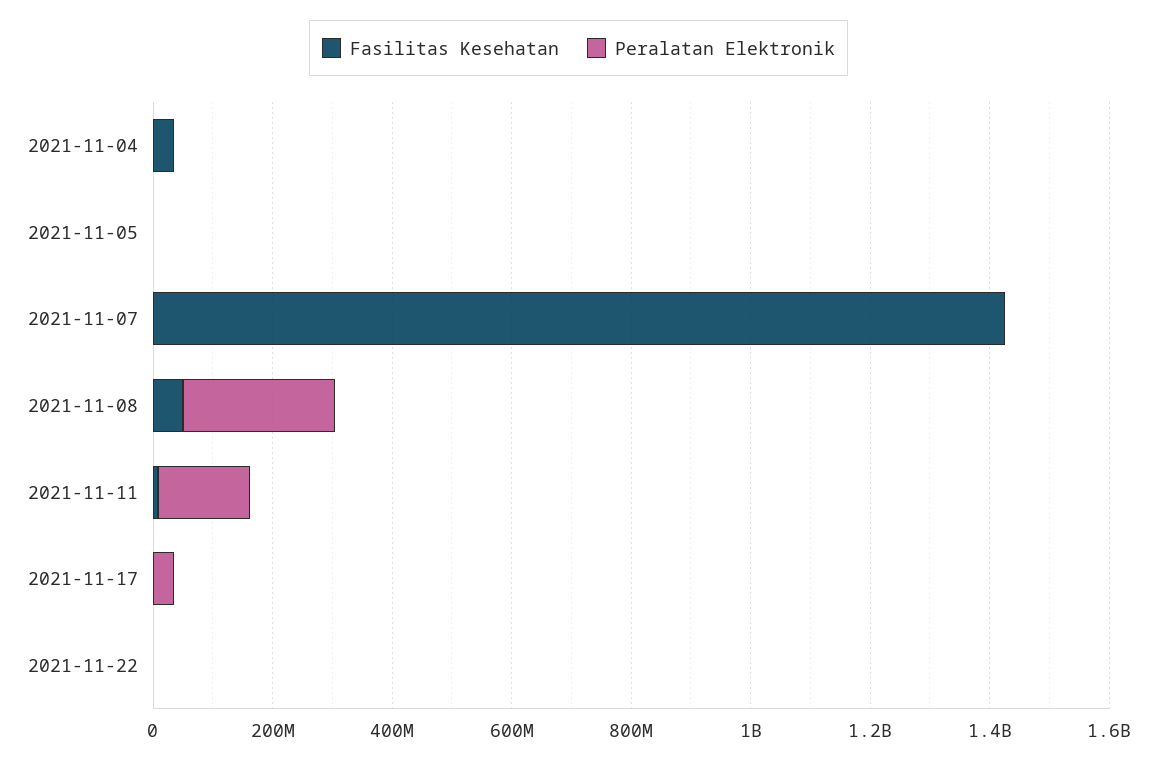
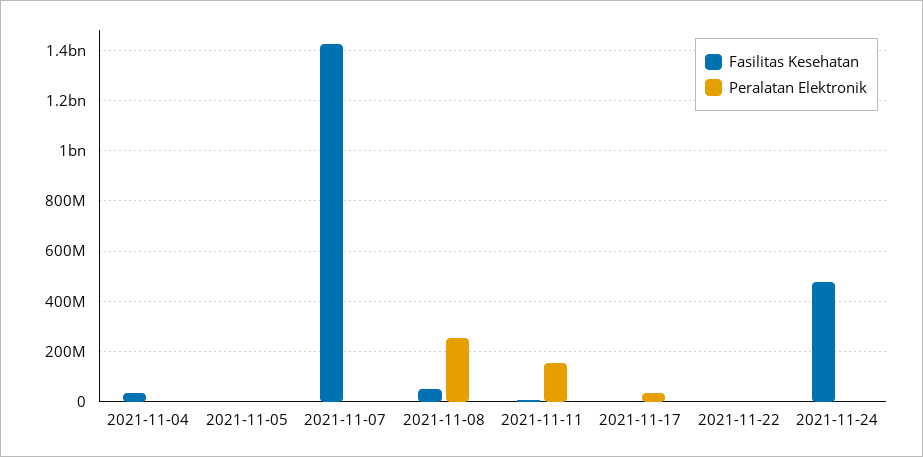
Fasilitas Kesehatan, 2021-11-24: none -> 475000000
Peralatan Elektronik, 2021-11-24: none -> 0

